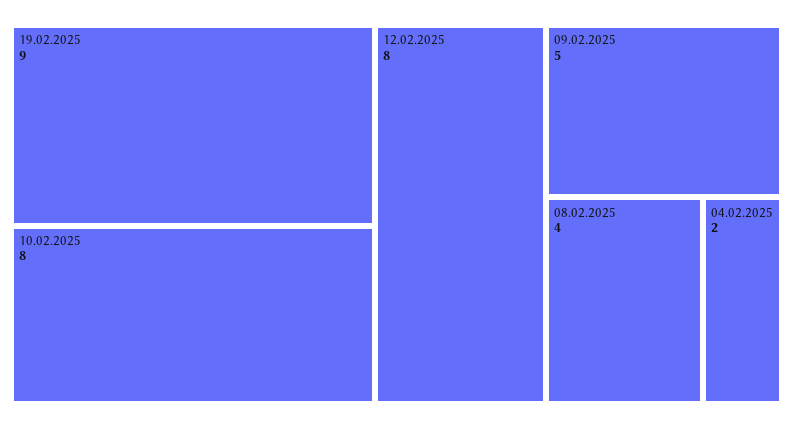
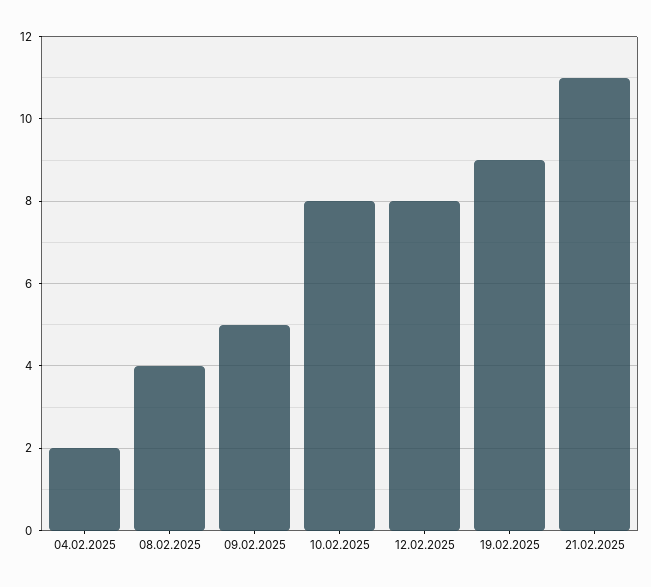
21.02.2025: none -> 11

